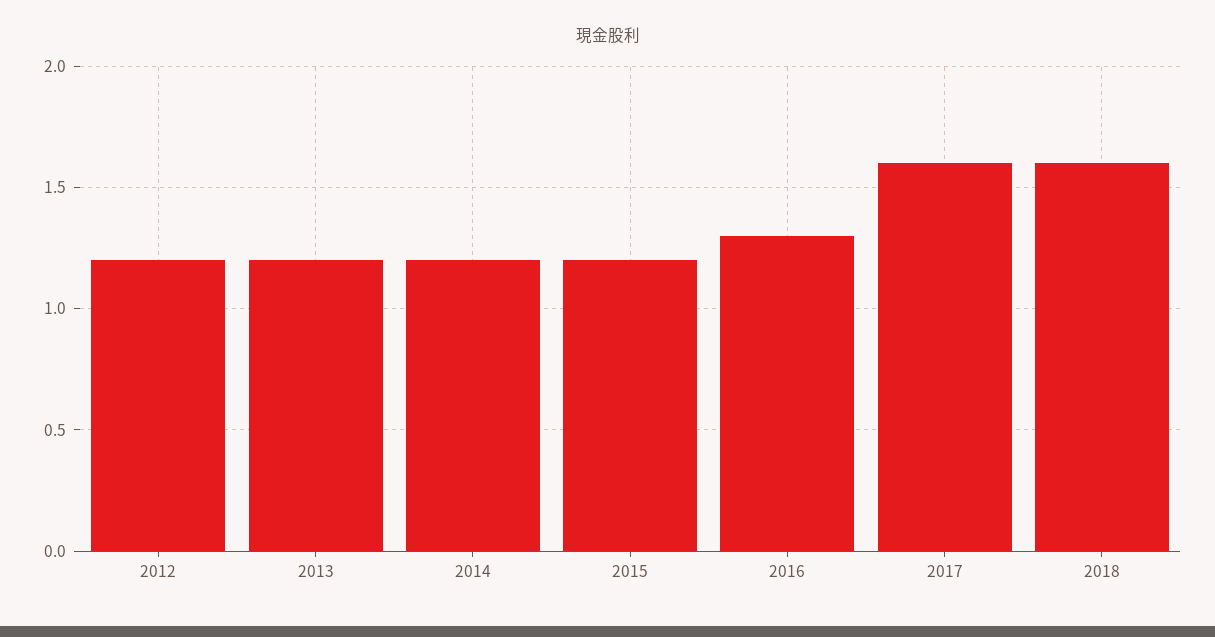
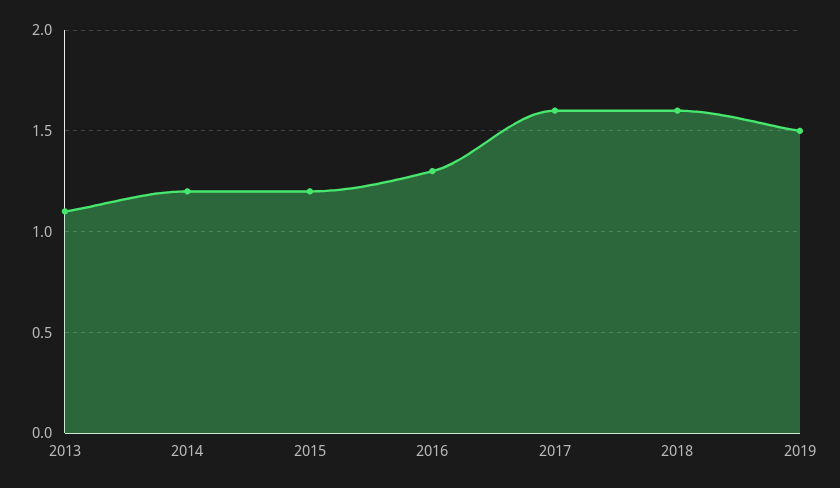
2012: 1.2 -> none
2013: 1.2 -> 1.1
2019: none -> 1.5

